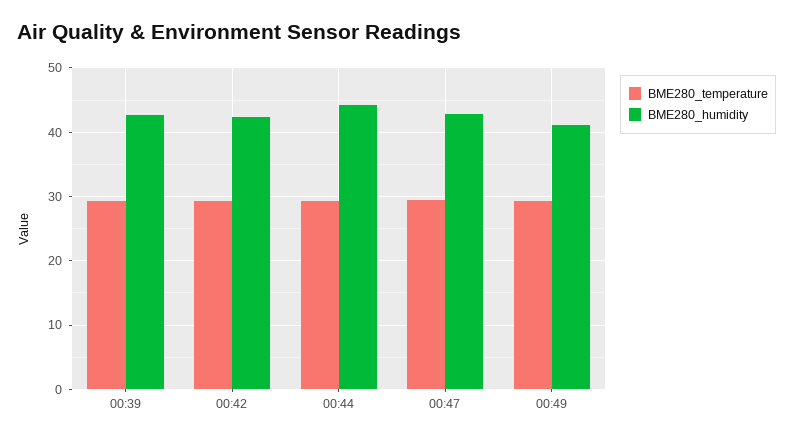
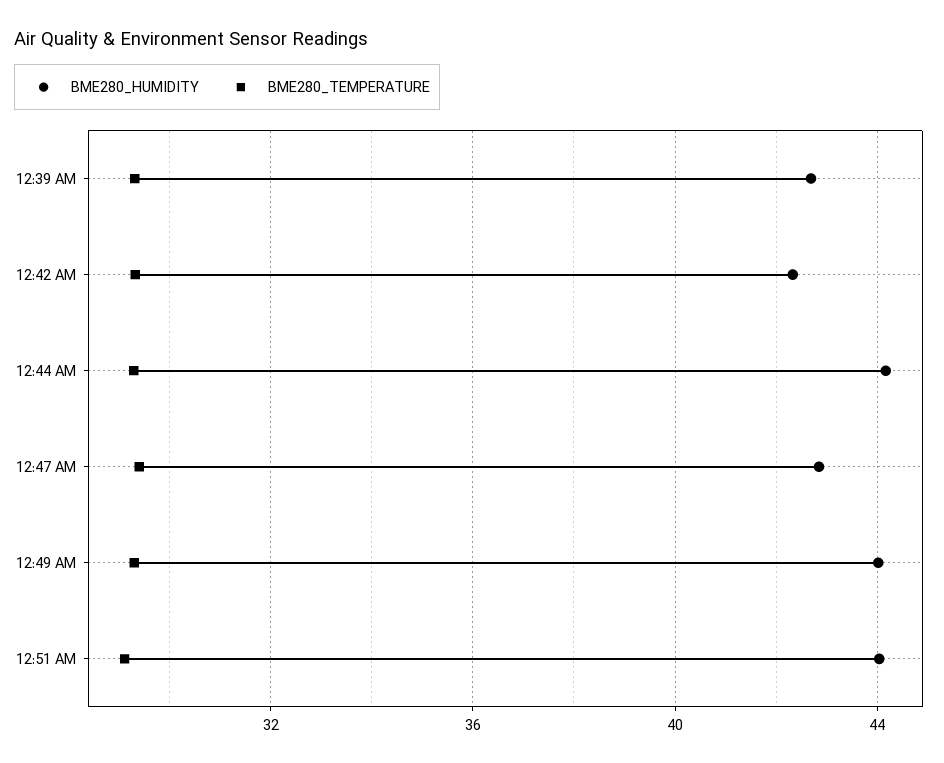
BME280_humidity, 00:49: 41 -> 44
BME280_humidity, 12:51 AM: none -> 44
BME280_temperature, 12:51 AM: none -> 29

